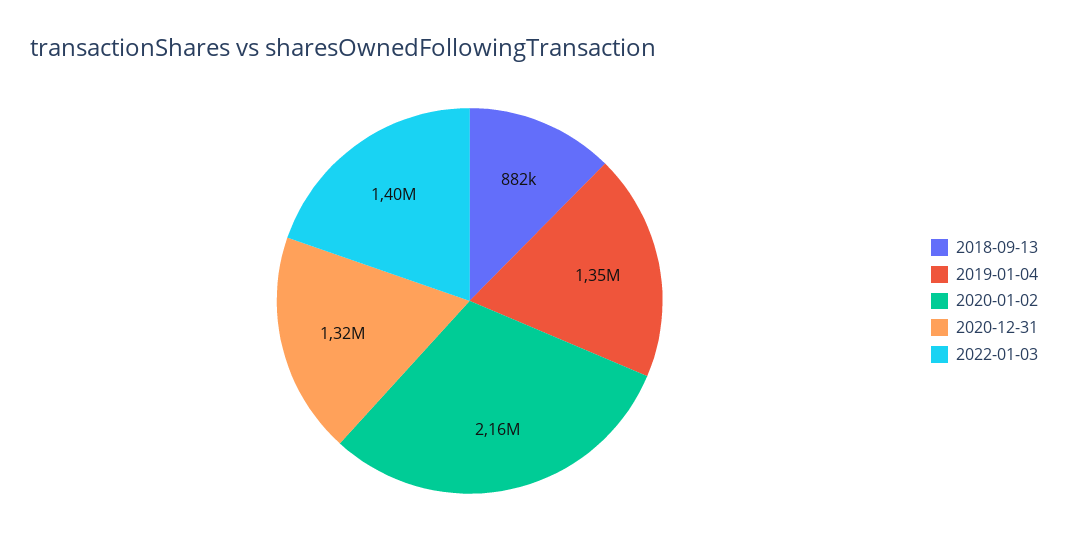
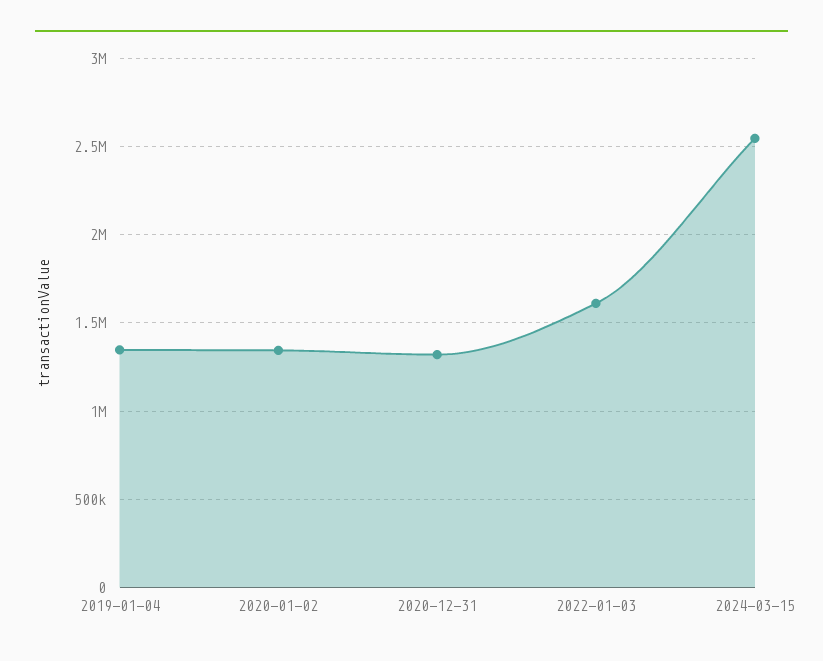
2018-09-13: 882000 -> none
2020-01-02: 2160000 -> 1350000
2022-01-03: 1400000 -> 1600000
2024-03-15: none -> 2550000

